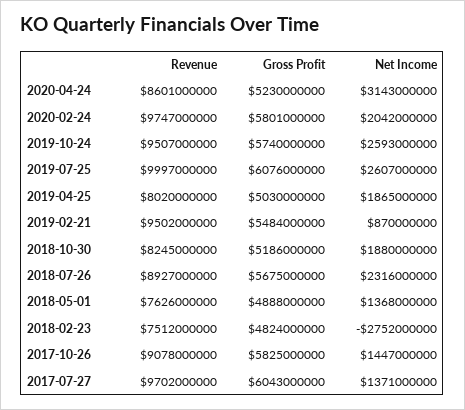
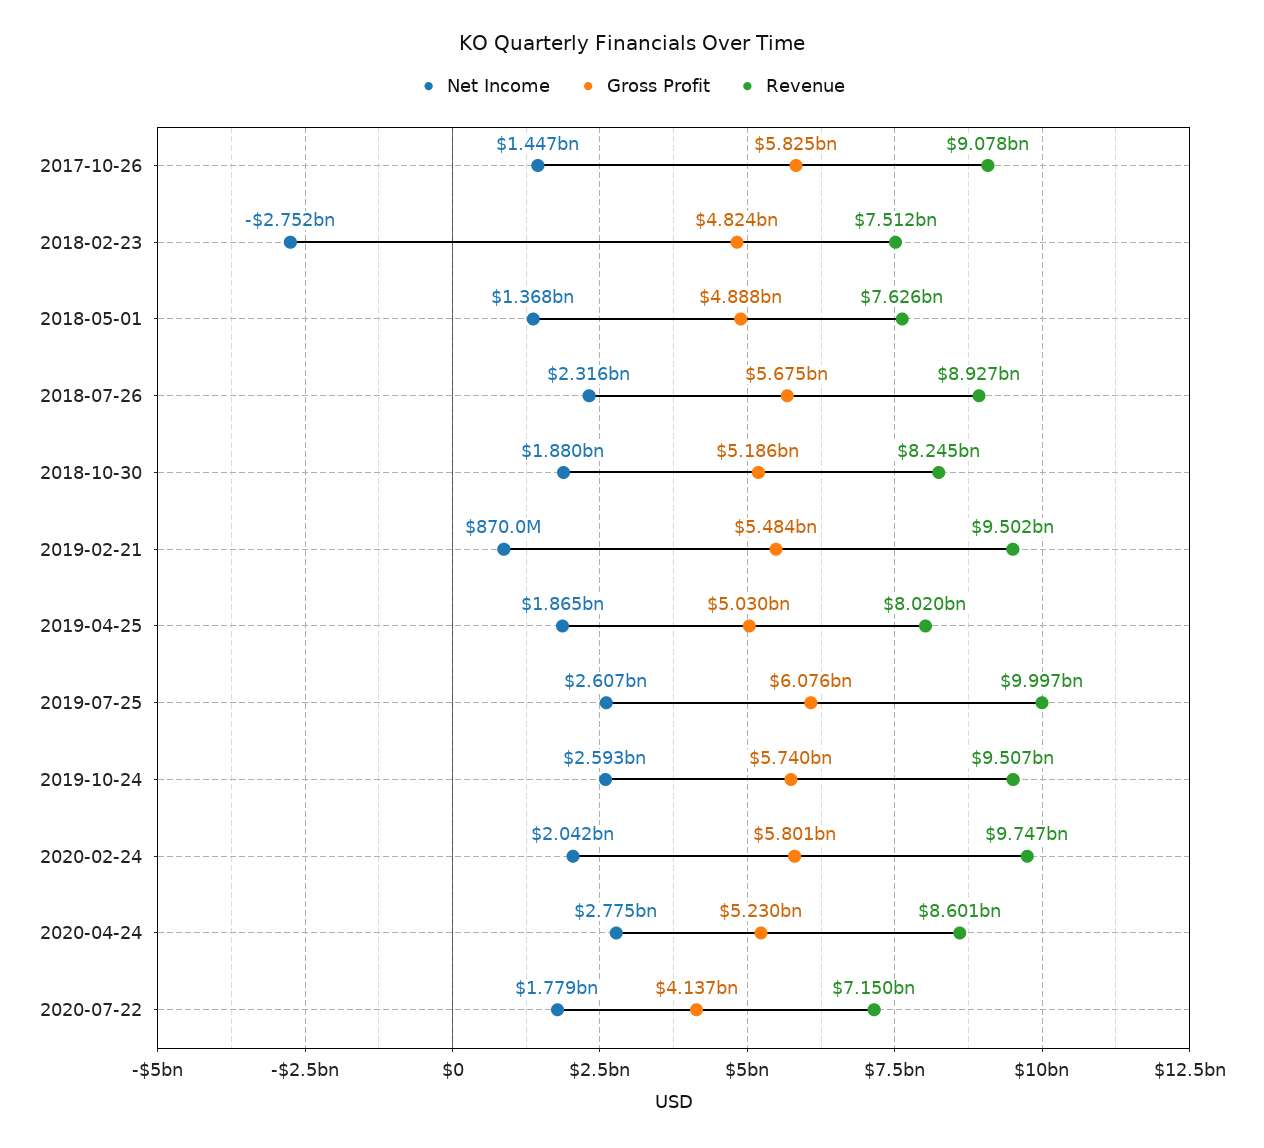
Net Income, 2020-04-24: 3143000000 -> 2775000000
Revenue, 2017-07-27: 9702000000 -> none
Gross Profit, 2017-07-27: 6043000000 -> none
Net Income, 2017-07-27: 1371000000 -> none
Net Income, 2020-07-22: none -> 1779000000
Gross Profit, 2020-07-22: none -> 4137000000
Revenue, 2020-07-22: none -> 7150000000

